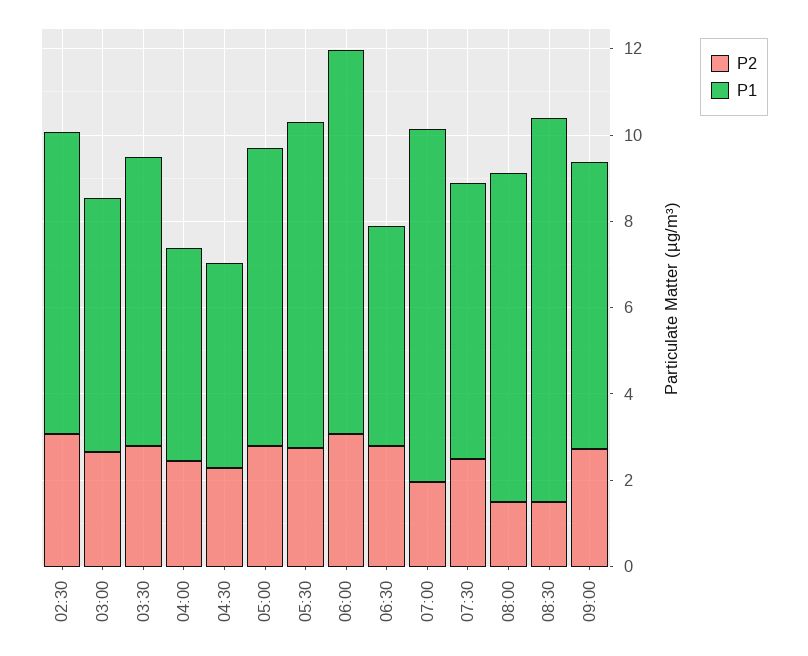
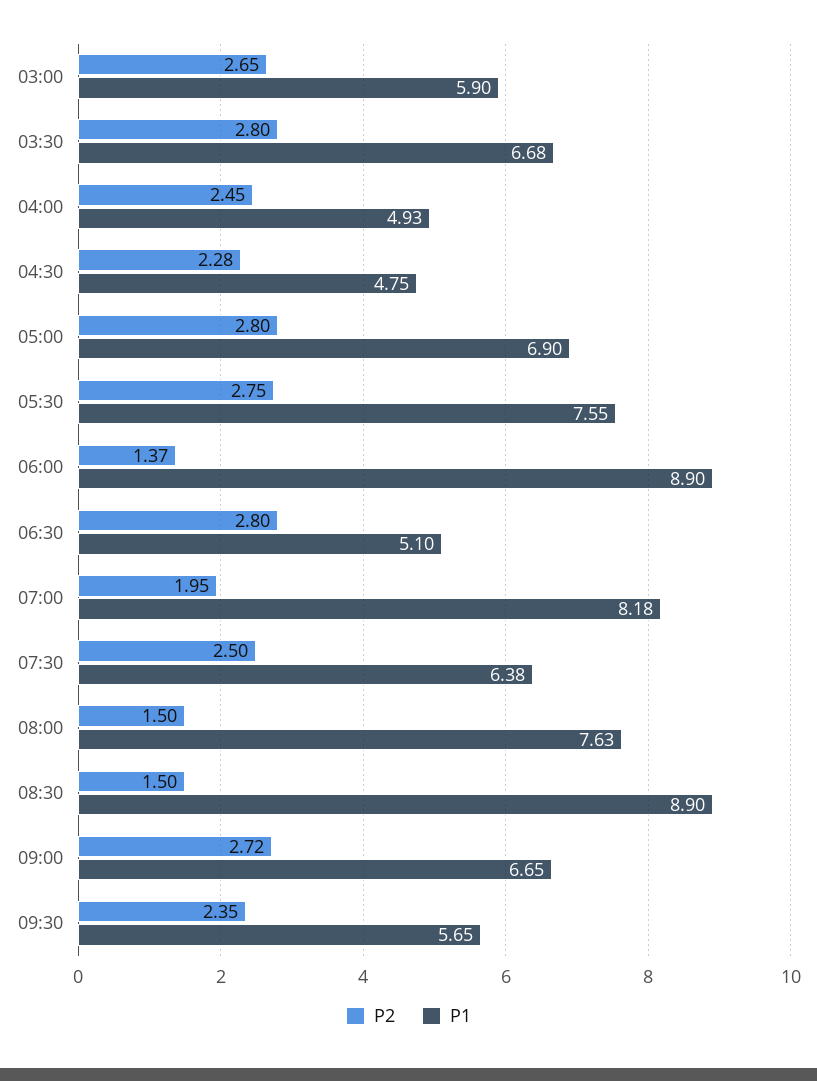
P2, 02:30: 3 -> none
P1, 02:30: 7 -> none
P2, 06:00: 3 -> 1.37
P2, 09:30: none -> 2.35
P1, 09:30: none -> 5.65

